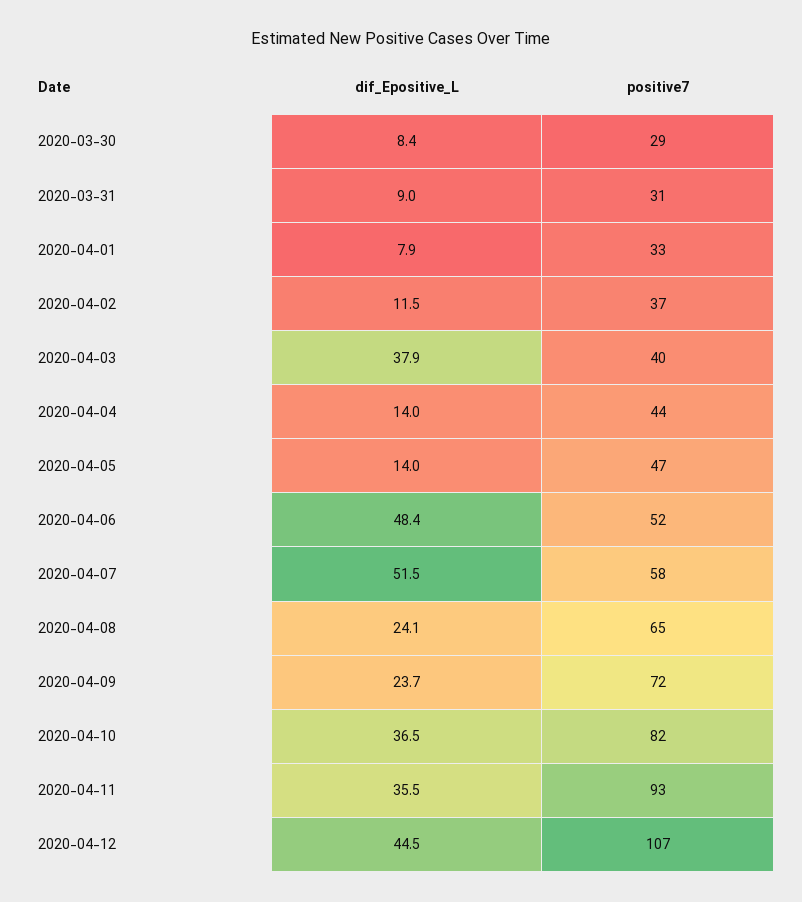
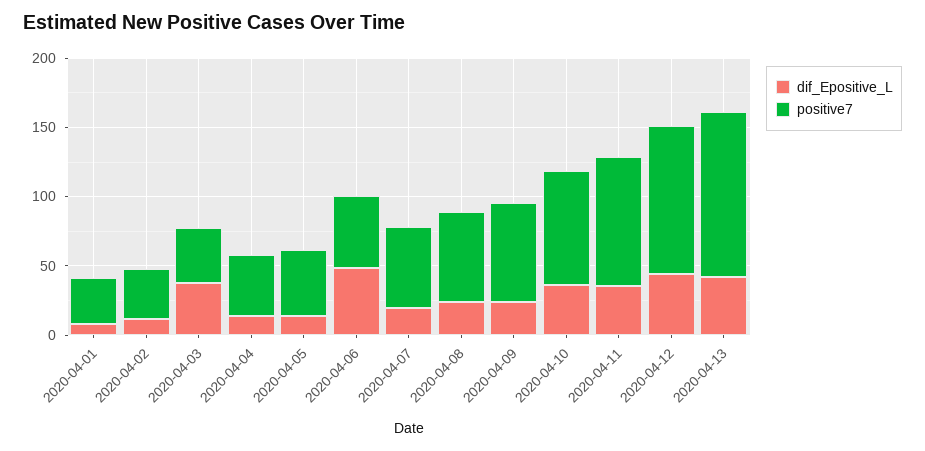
dif_Epositive_L, 2020-03-30: 8.4 -> none
positive7, 2020-03-30: 29 -> none
dif_Epositive_L, 2020-03-31: 9 -> none
positive7, 2020-03-31: 31 -> none
dif_Epositive_L, 2020-04-07: 51.5 -> 20
dif_Epositive_L, 2020-04-13: none -> 40
positive7, 2020-04-13: none -> 120

